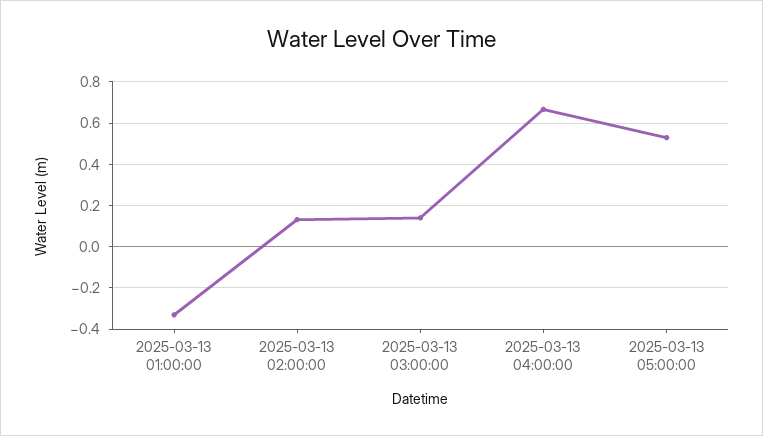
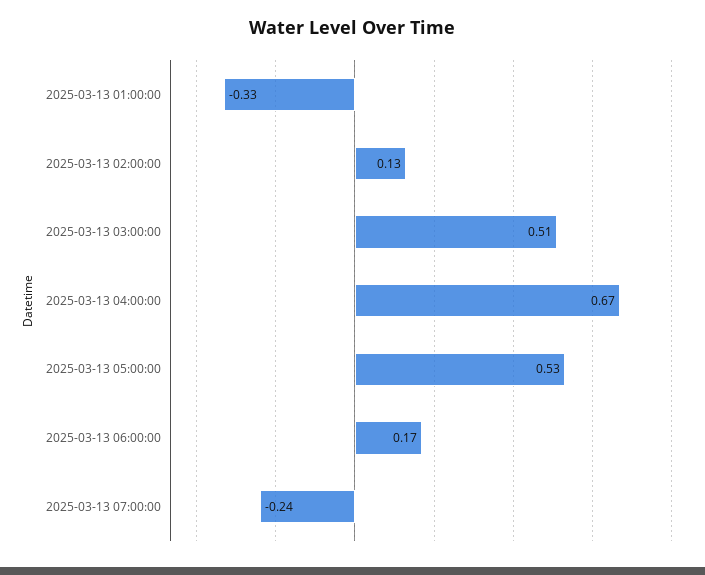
2025-03-13 03:00:00: 0.15 -> 0.51
2025-03-13 06:00:00: none -> 0.17
2025-03-13 07:00:00: none -> -0.24

